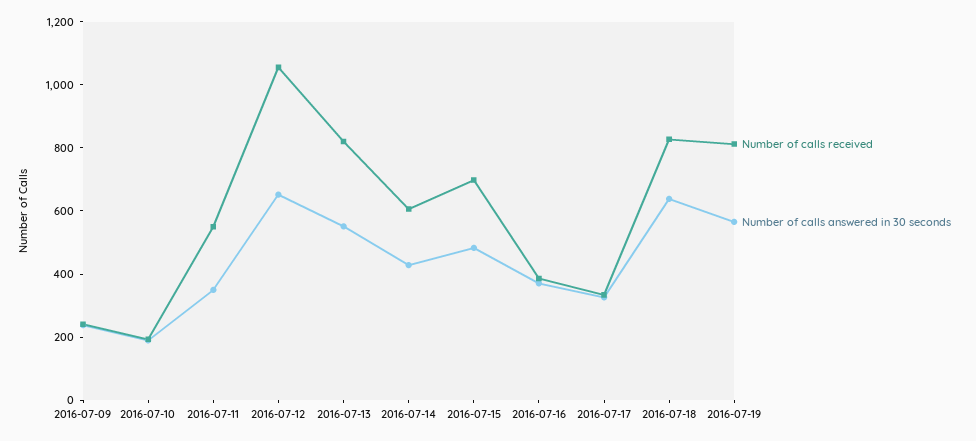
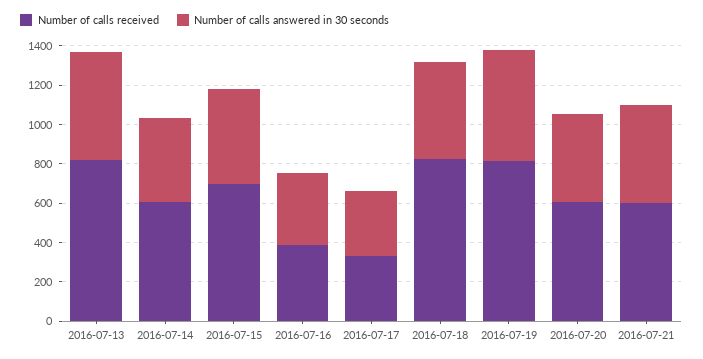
Number of calls received, 2016-07-09: 250 -> none
Number of calls answered in 30 seconds, 2016-07-09: 250 -> none
Number of calls received, 2016-07-10: 200 -> none
Number of calls answered in 30 seconds, 2016-07-10: 200 -> none
Number of calls received, 2016-07-11: 550 -> none
Number of calls answered in 30 seconds, 2016-07-11: 350 -> none
Number of calls received, 2016-07-12: 1050 -> none
Number of calls answered in 30 seconds, 2016-07-12: 650 -> none
Number of calls answered in 30 seconds, 2016-07-18: 650 -> 500
Number of calls received, 2016-07-20: none -> 600
Number of calls answered in 30 seconds, 2016-07-20: none -> 450
Number of calls received, 2016-07-21: none -> 600
Number of calls answered in 30 seconds, 2016-07-21: none -> 500

